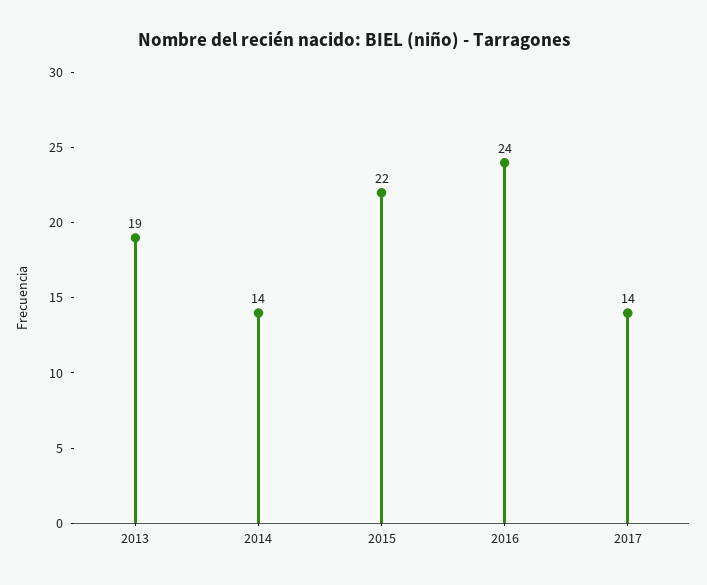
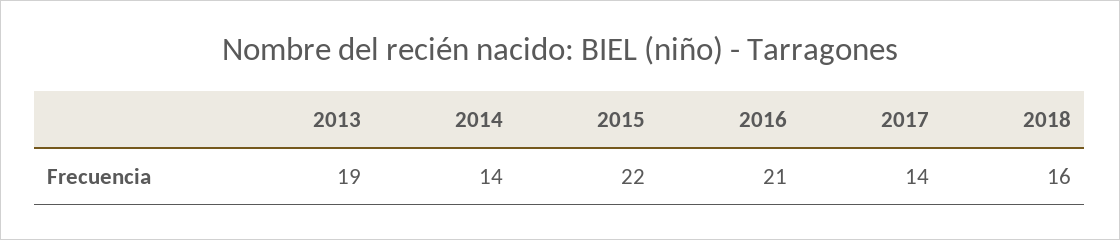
2016: 24 -> 21
2018: none -> 16

